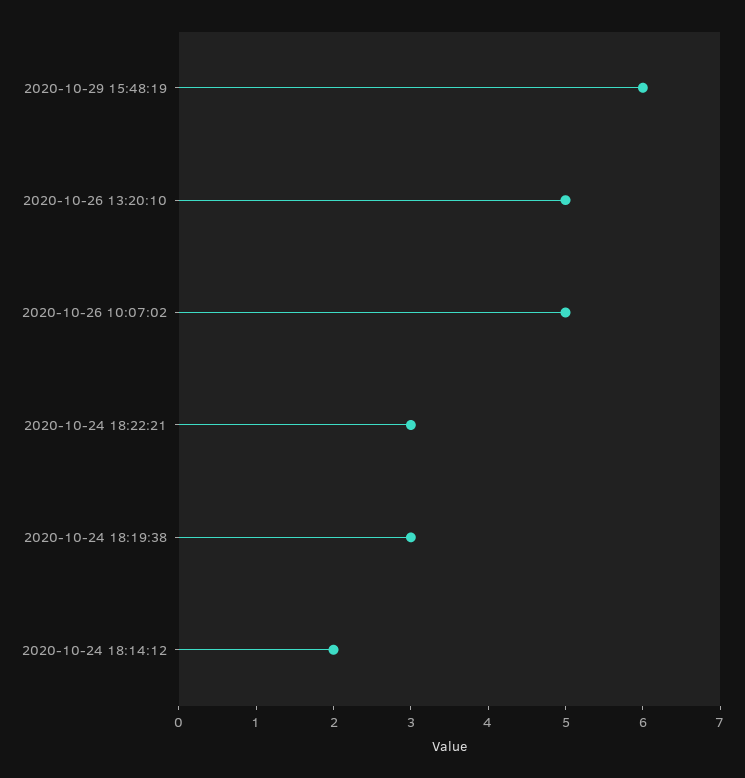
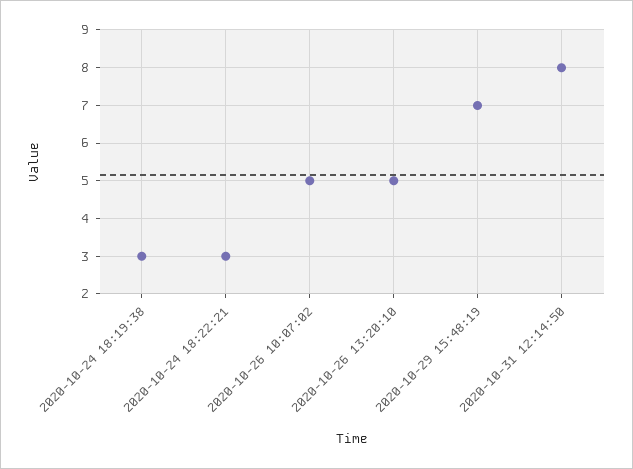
2020-10-29 15:48:19: 6 -> 7
2020-10-24 18:14:12: 2 -> none
2020-10-31 12:14:50: none -> 8

